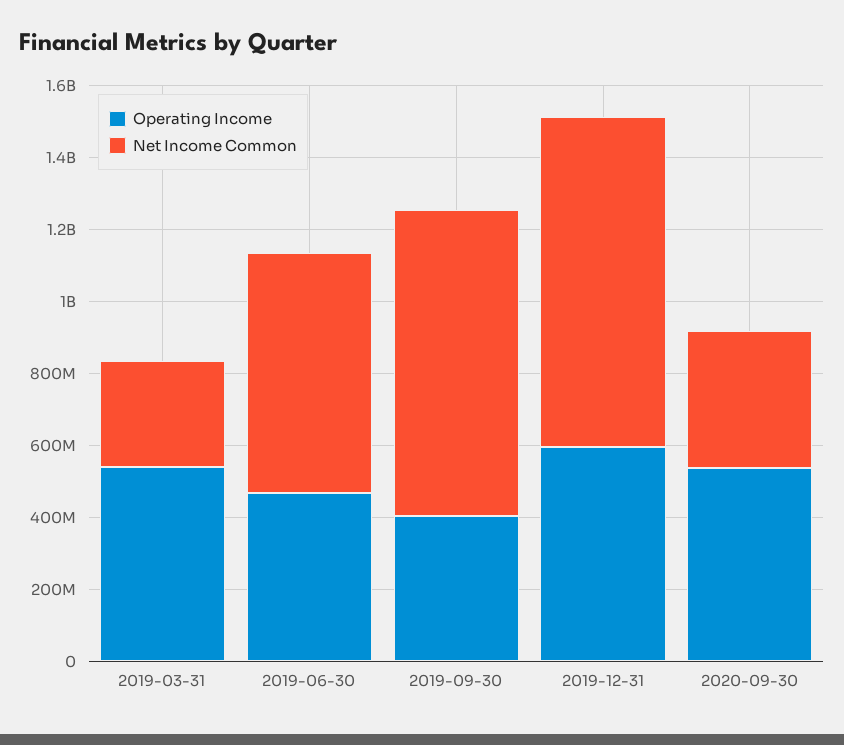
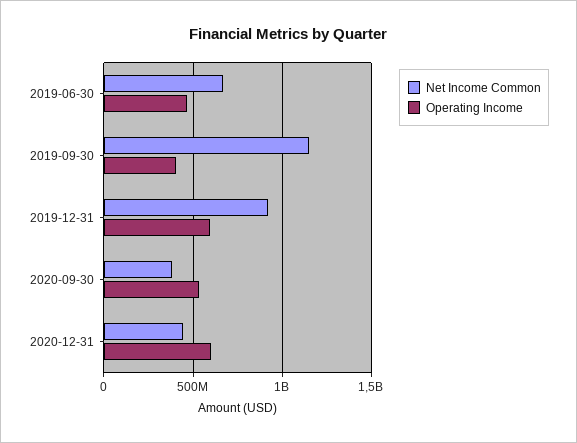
Operating Income, 2019-03-31: 550000000 -> none
Net Income Common, 2019-03-31: 300000000 -> none
Net Income Common, 2019-09-30: 850000000 -> 1150000000
Net Income Common, 2020-12-31: none -> 450000000
Operating Income, 2020-12-31: none -> 600000000

